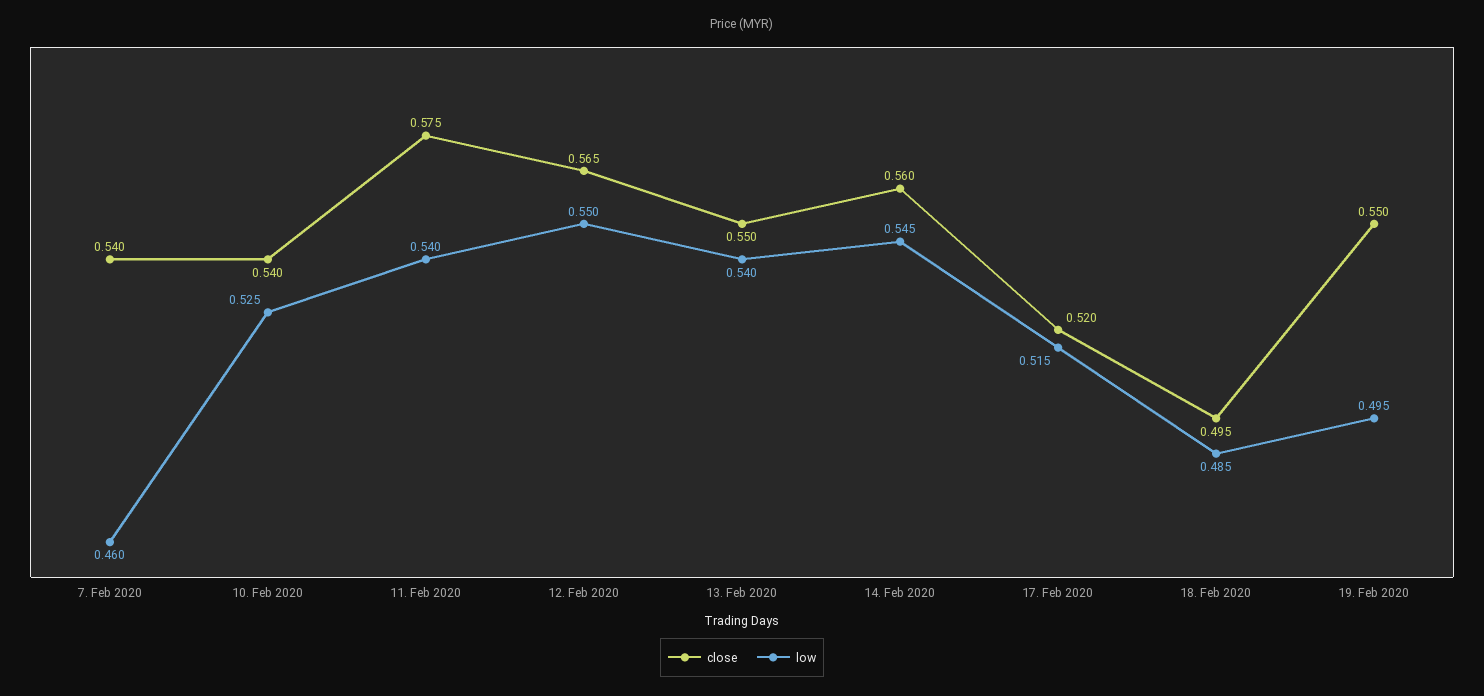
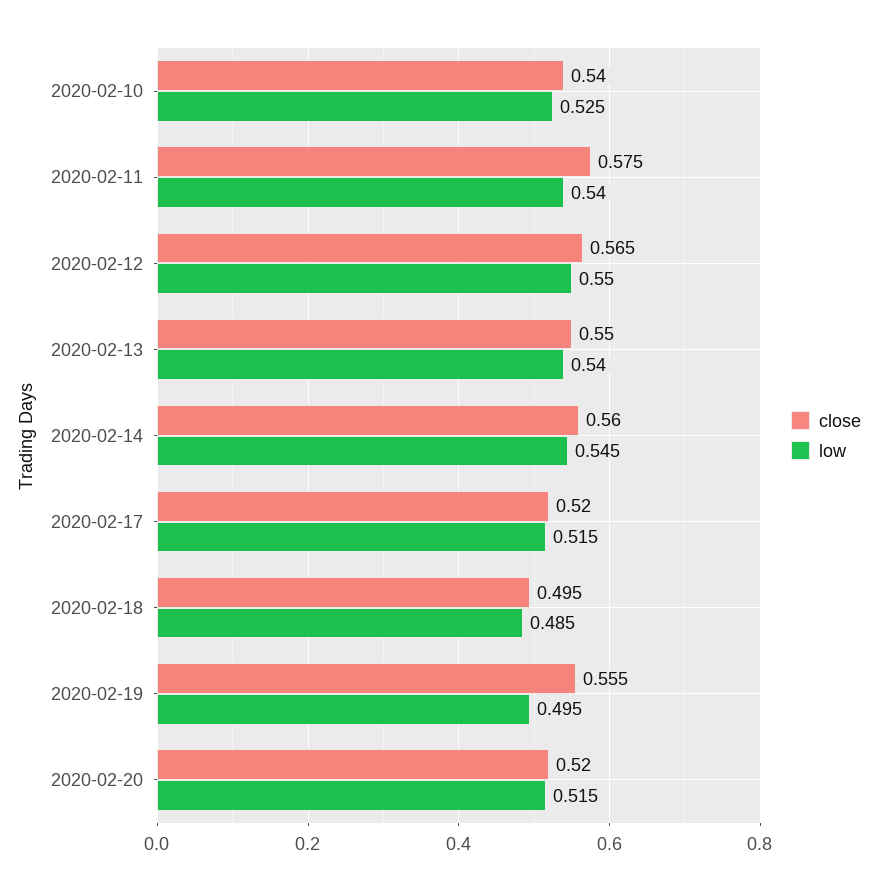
close, 7. Feb 2020: 0.54 -> none
low, 7. Feb 2020: 0.46 -> none
close, 19. Feb 2020: 0.55 -> 0.555
close, 2020-02-20: none -> 0.52
low, 2020-02-20: none -> 0.515

